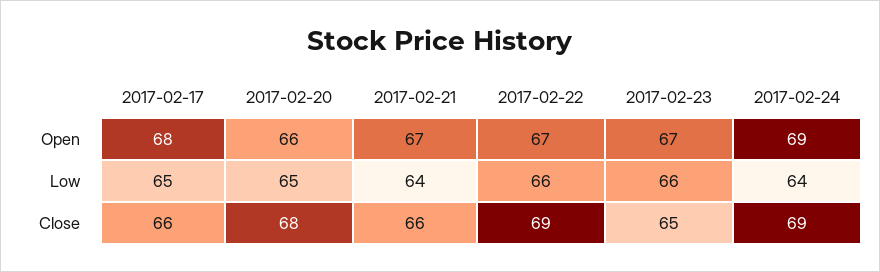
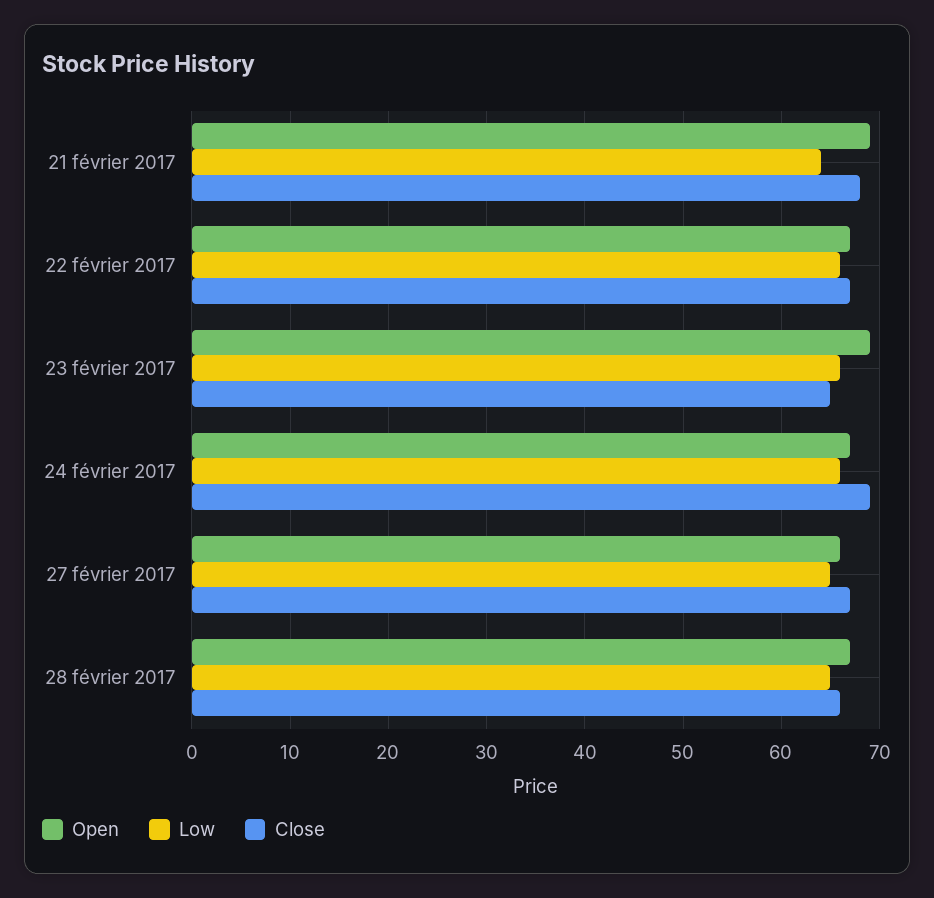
Open, 2017-02-17: 68 -> none
Open, 2017-02-20: 66 -> none
Open, 2017-02-21: 67 -> 69
Open, 2017-02-23: 67 -> 69
Open, 2017-02-24: 69 -> 67
Low, 2017-02-17: 65 -> none
Low, 2017-02-20: 65 -> none
Low, 2017-02-24: 64 -> 66
Close, 2017-02-17: 66 -> none
Close, 2017-02-20: 68 -> none
Close, 2017-02-21: 66 -> 68
Close, 2017-02-22: 69 -> 67
Open, 27 février 2017: none -> 66
Low, 27 février 2017: none -> 65
Close, 27 février 2017: none -> 67
Open, 28 février 2017: none -> 67
Low, 28 février 2017: none -> 65
Close, 28 février 2017: none -> 66

